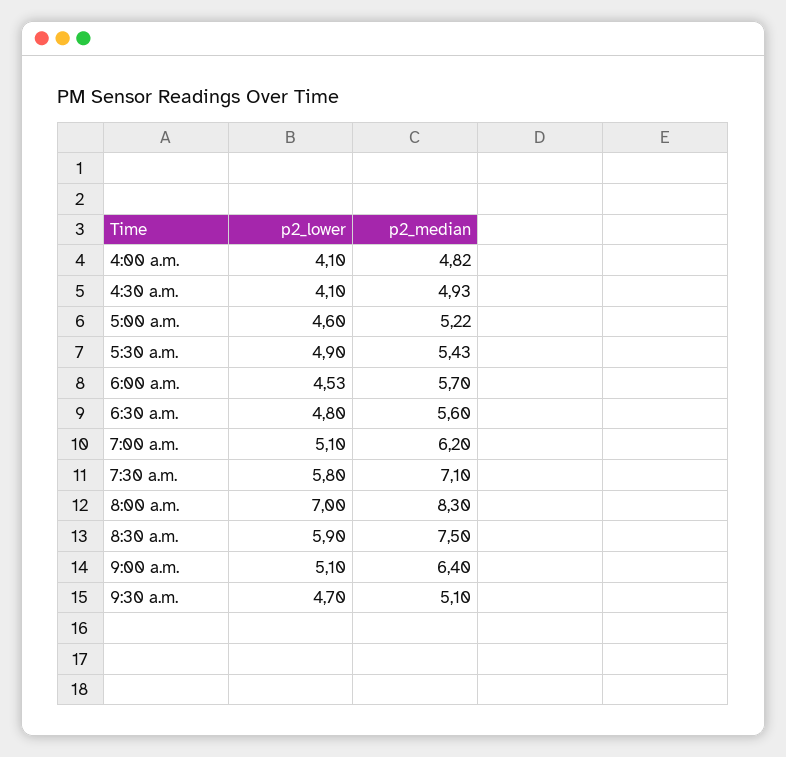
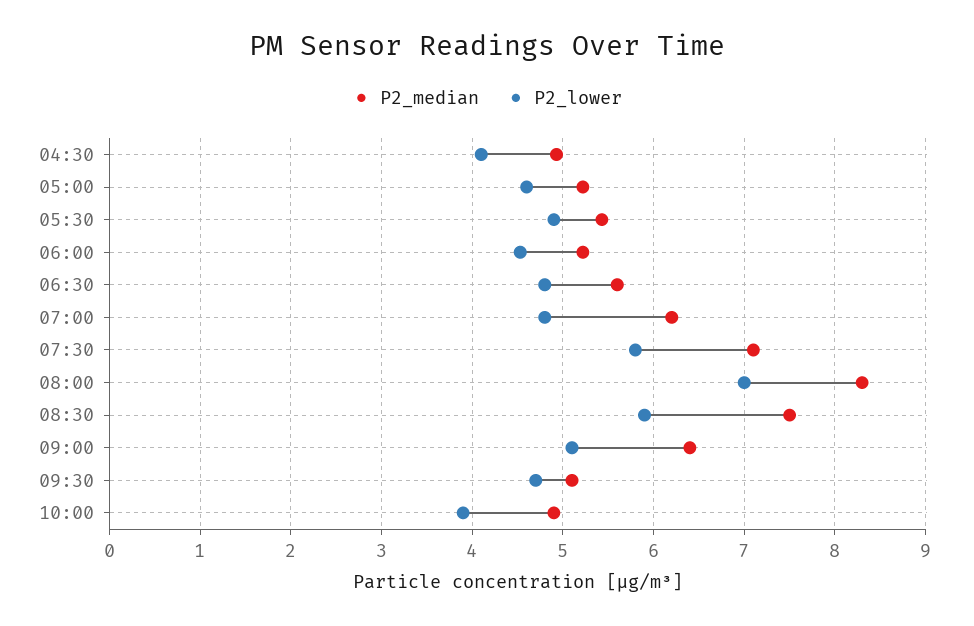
p2_lower, 4:00 a.m.: 4.1 -> none
p2_median, 4:00 a.m.: 4.82 -> none
p2_median, 6:00 a.m.: 5.7 -> 5.2
p2_lower, 7:00 a.m.: 5.1 -> 4.8
p2_median, 10:00: none -> 4.9
p2_lower, 10:00: none -> 3.9

